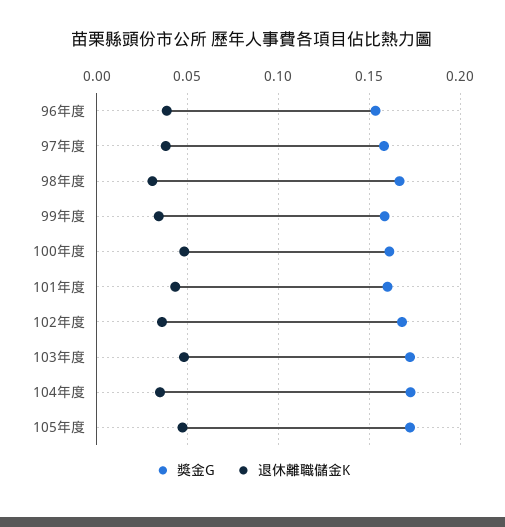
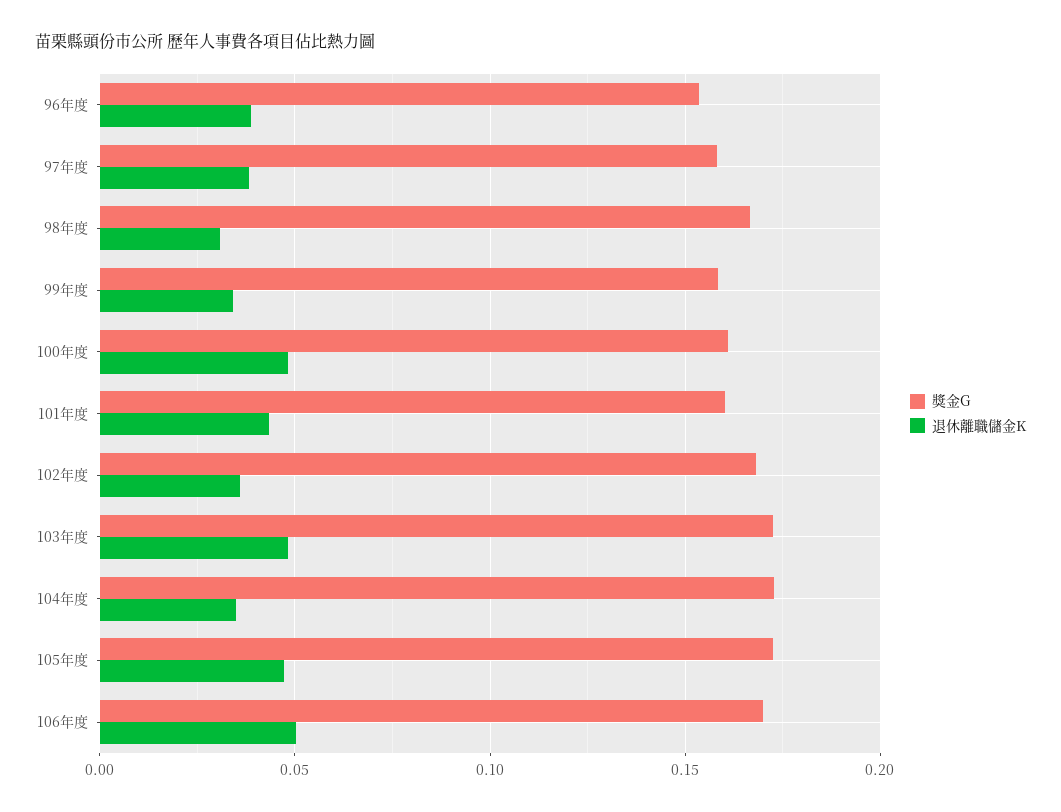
獎金G, 106年度: none -> 0.17
退休離職儲金K, 106年度: none -> 0.05

